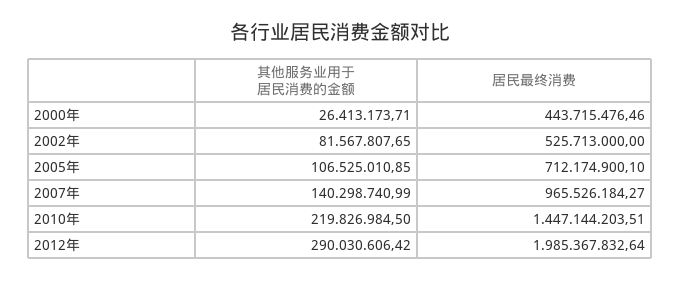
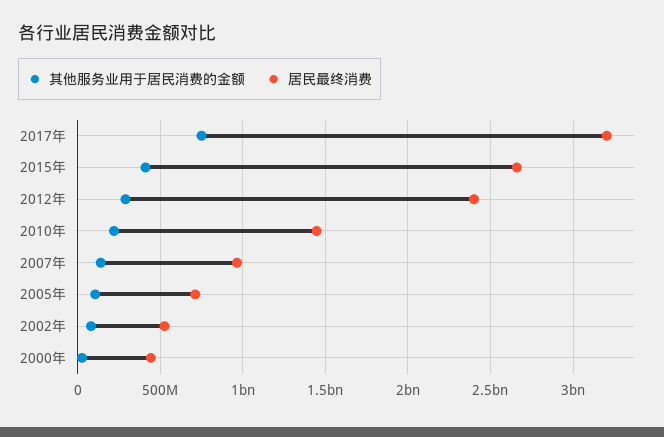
居民最终消费, 2012年: 1985367832.64 -> 2400000000
其他服务业用于居民消费的金额, 2017年: none -> 750000000
居民最终消费, 2017年: none -> 3200000000
其他服务业用于居民消费的金额, 2015年: none -> 400000000
居民最终消费, 2015年: none -> 2650000000

